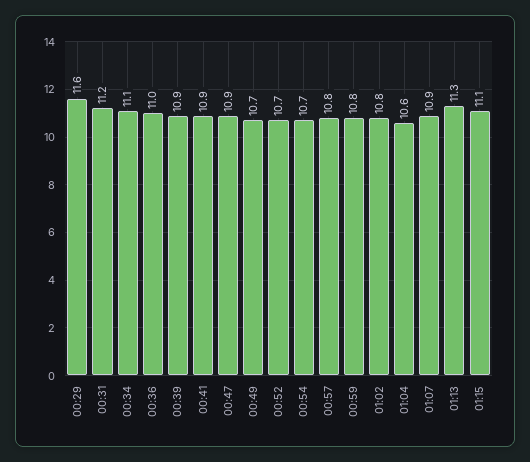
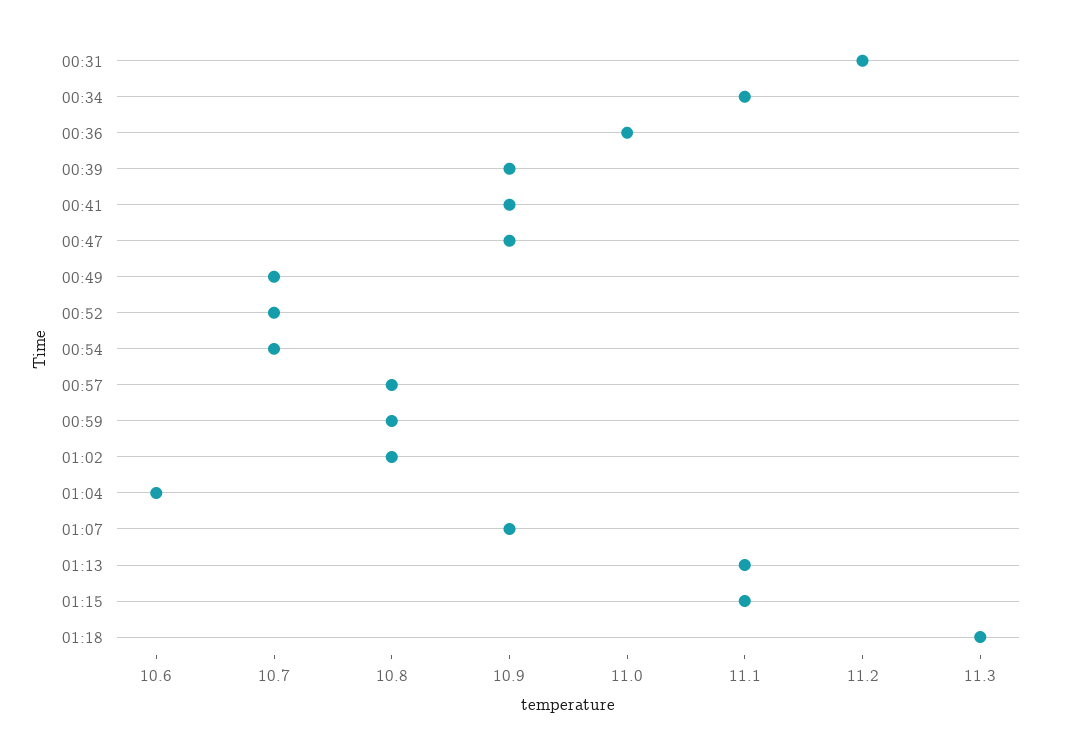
00:29: 11.6 -> none
01:13: 11.3 -> 11.1
01:18: none -> 11.3

